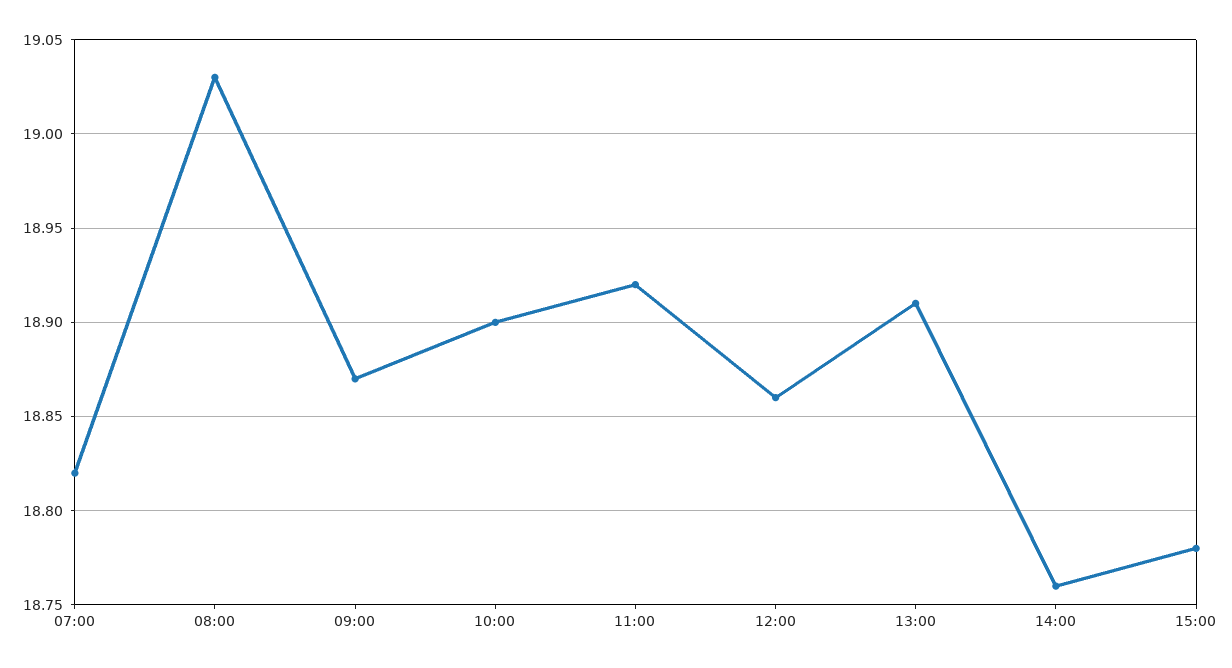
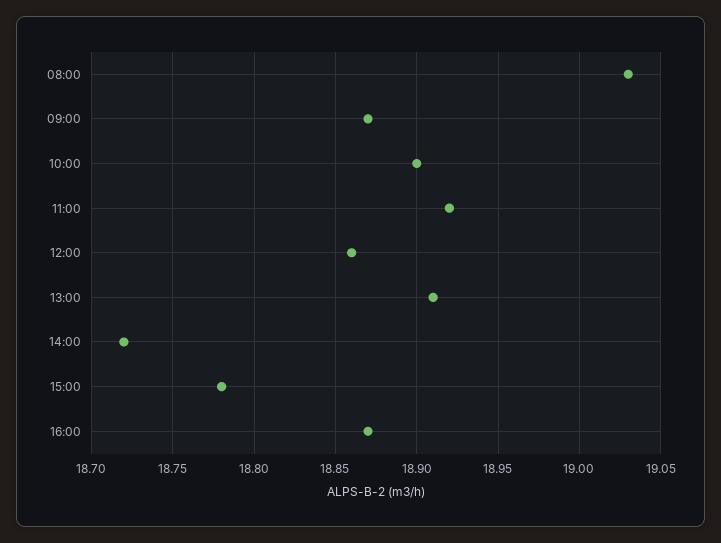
07:00: 18.82 -> none
14:00: 18.76 -> 18.72
16:00: none -> 18.87

